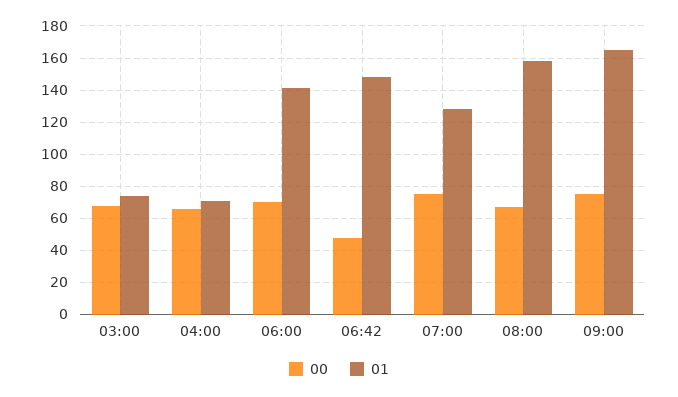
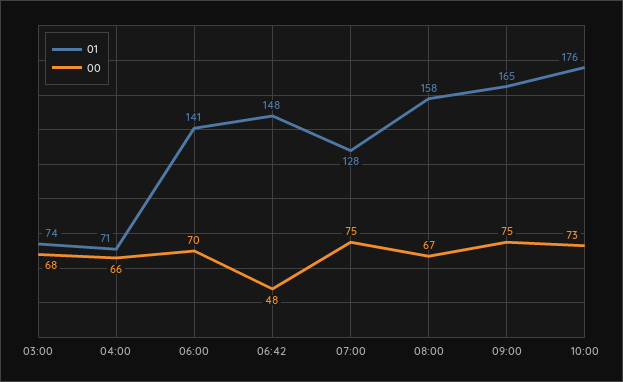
01, 10:00: none -> 176
00, 10:00: none -> 73

